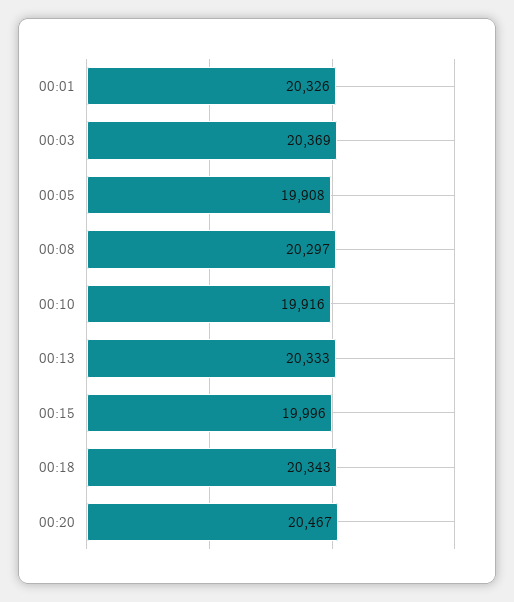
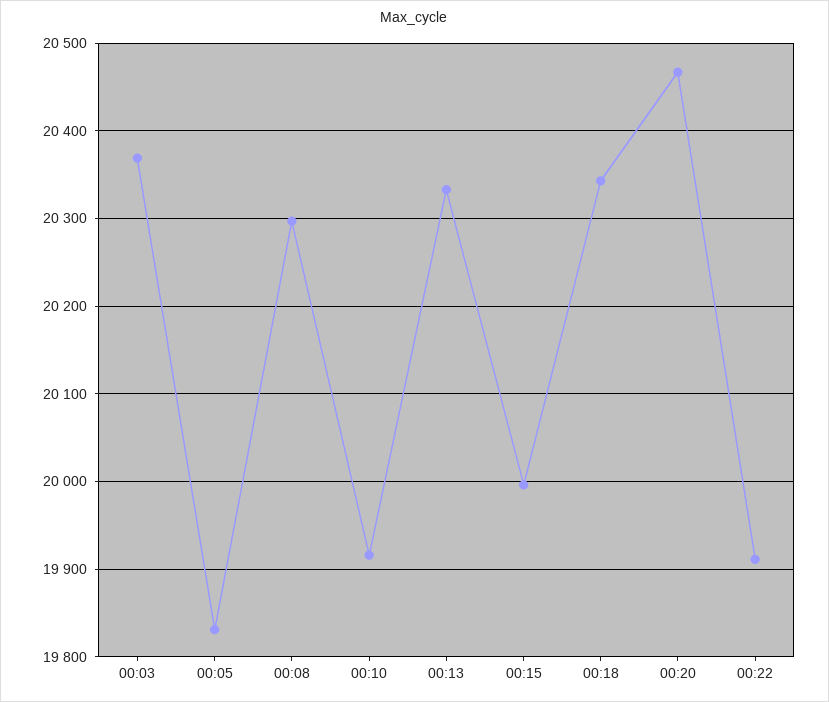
00:01: 20326 -> none
00:05: 19908 -> 19830
00:22: none -> 19910

